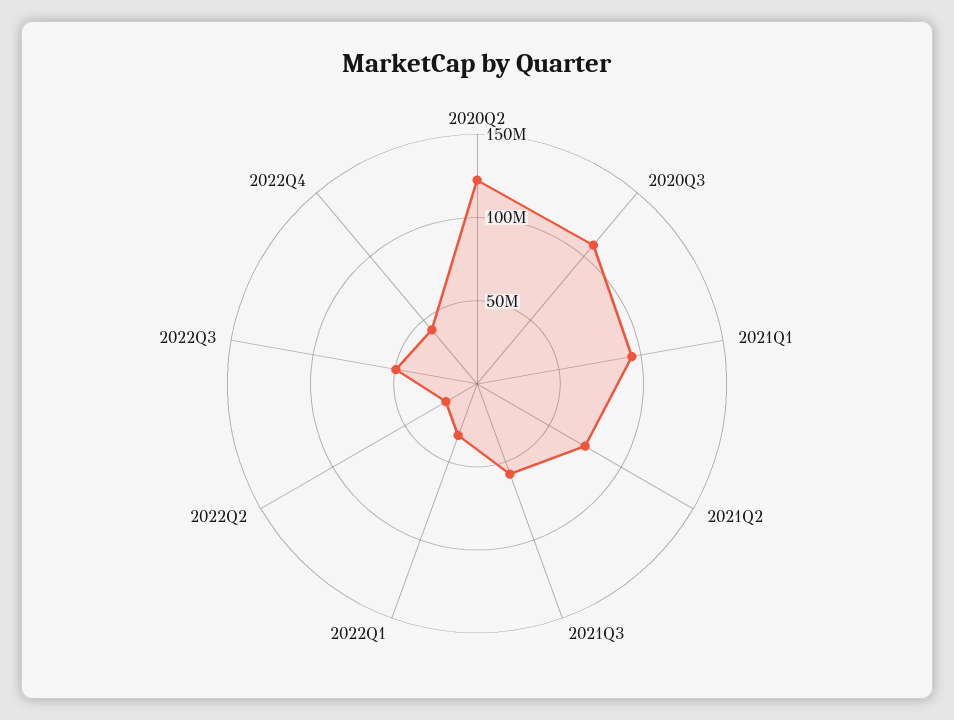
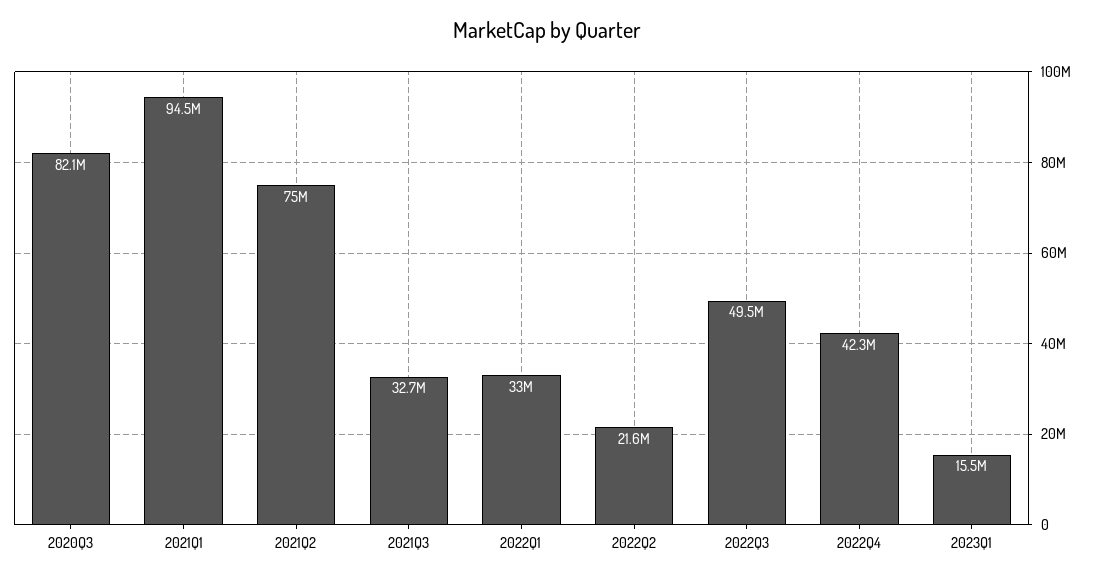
2020Q2: 120000000 -> none
2020Q3: 110000000 -> 82100000
2021Q3: 60000000 -> 32700000
2023Q1: none -> 15500000

